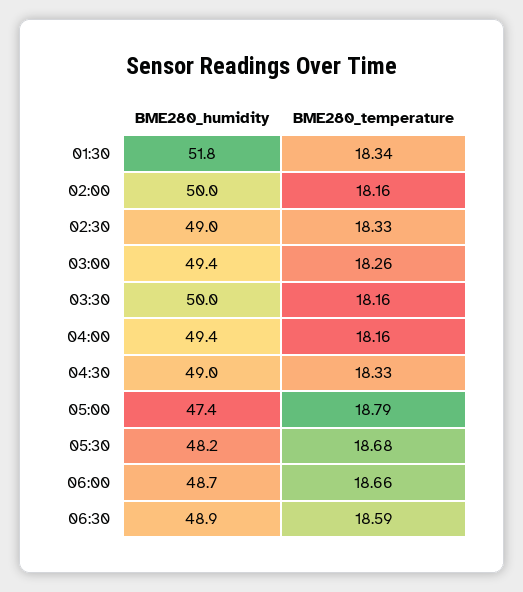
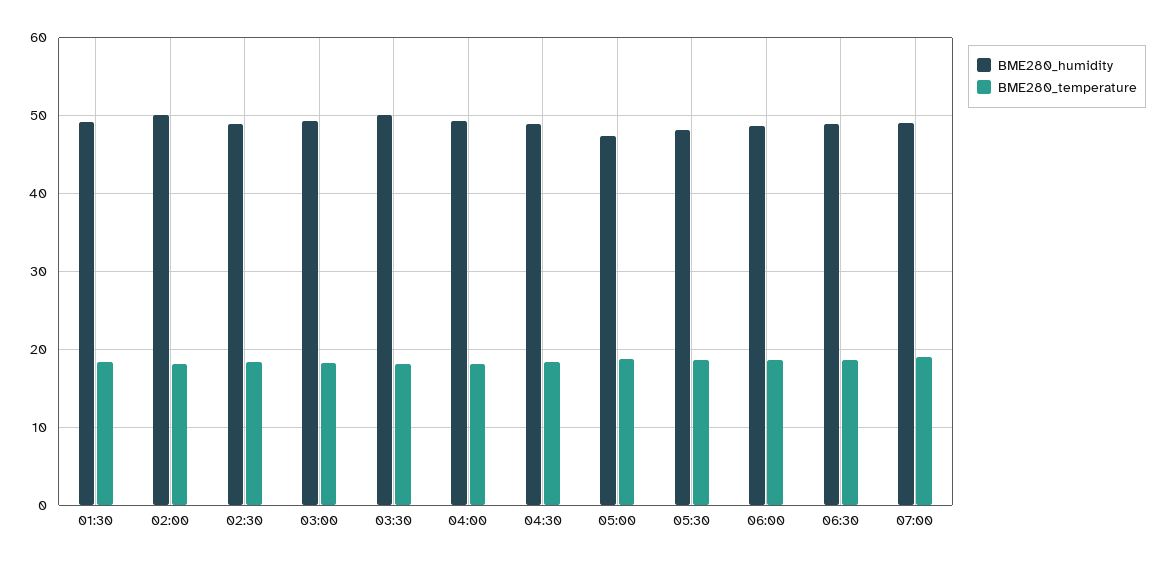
BME280_humidity, 01:30: 51.8 -> 49
BME280_humidity, 07:00: none -> 49
BME280_temperature, 07:00: none -> 19

